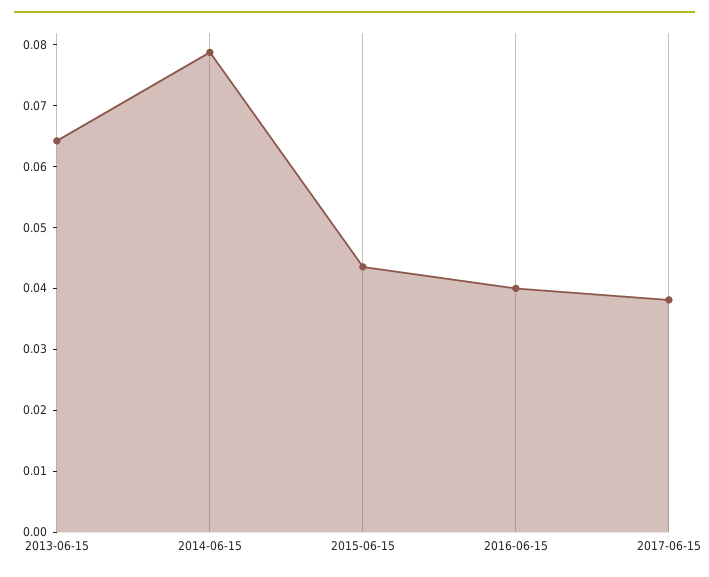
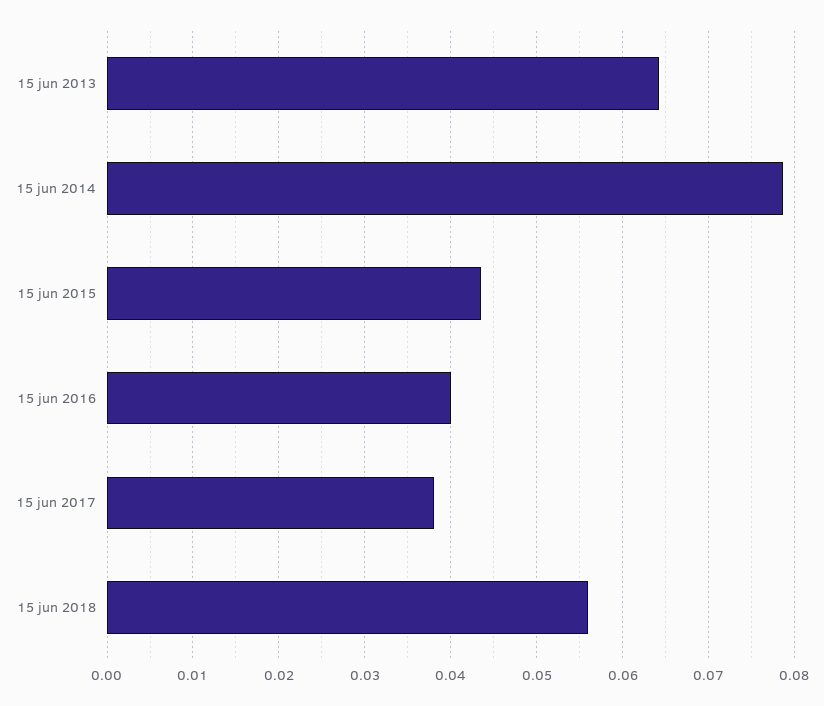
15 jun 2018: none -> 0.056

